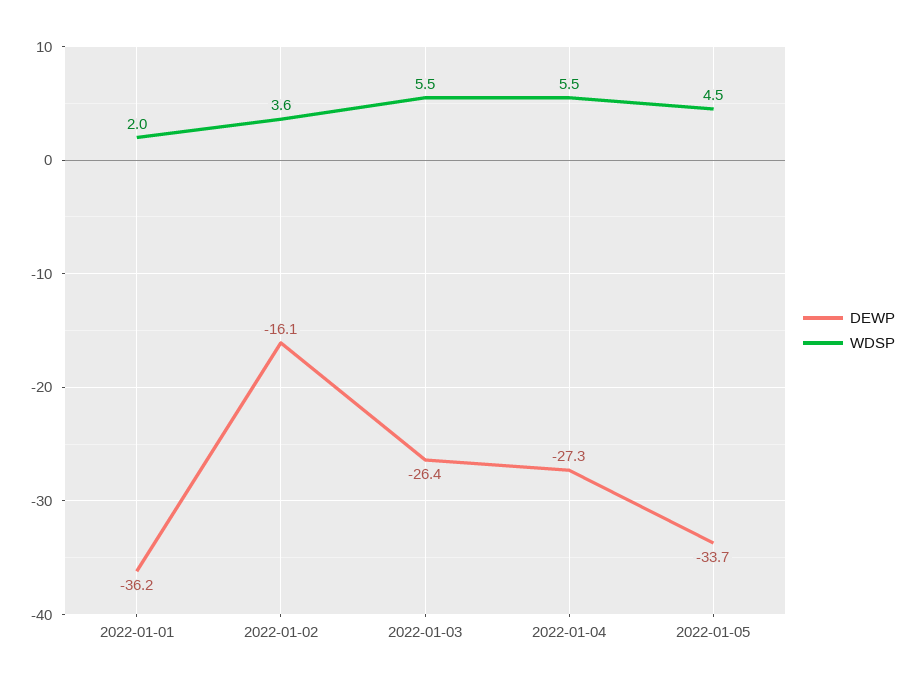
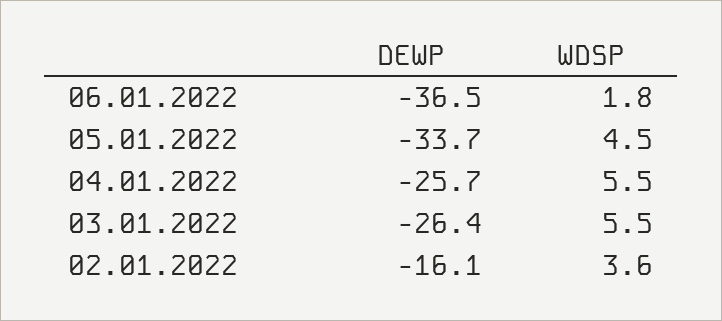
DEWP, 2022-01-01: -36.2 -> none
WDSP, 2022-01-01: 2 -> none
DEWP, 2022-01-04: -27.3 -> -25.7
DEWP, 06.01.2022: none -> -36.5
WDSP, 06.01.2022: none -> 1.8

